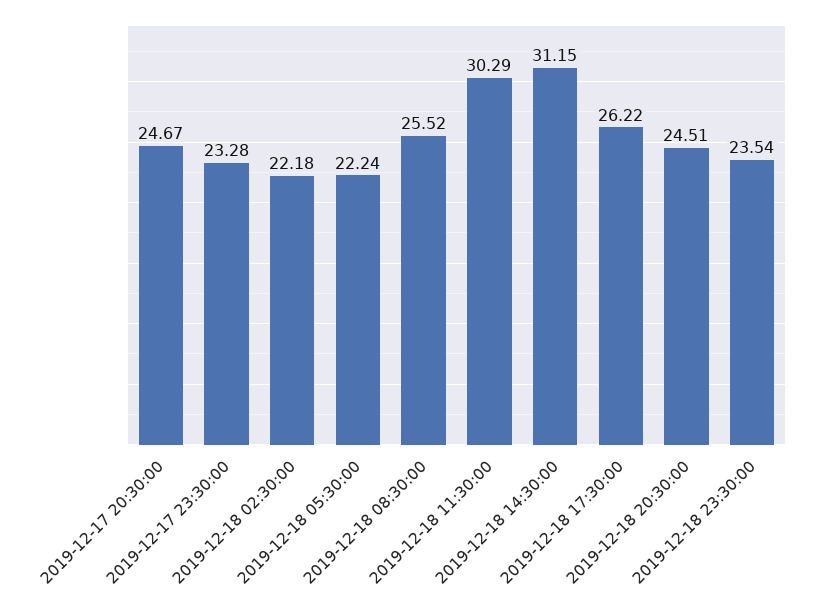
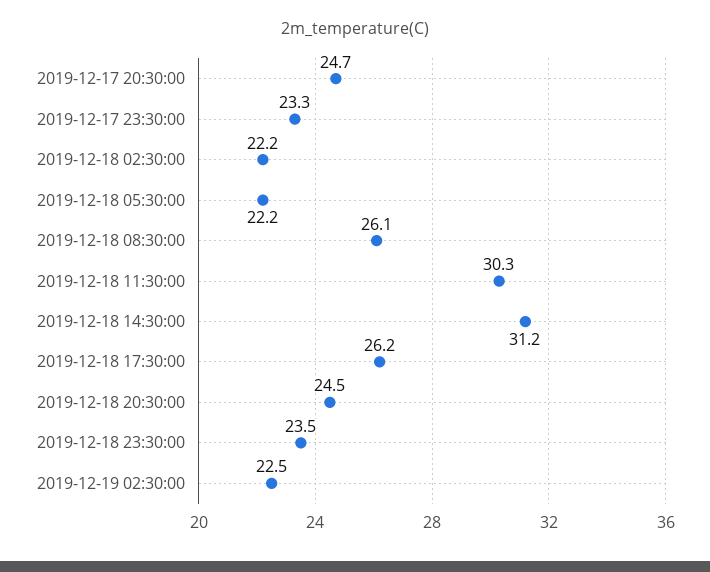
2019-12-18 08:30:00: 25.52 -> 26.1
2019-12-19 02:30:00: none -> 22.5

